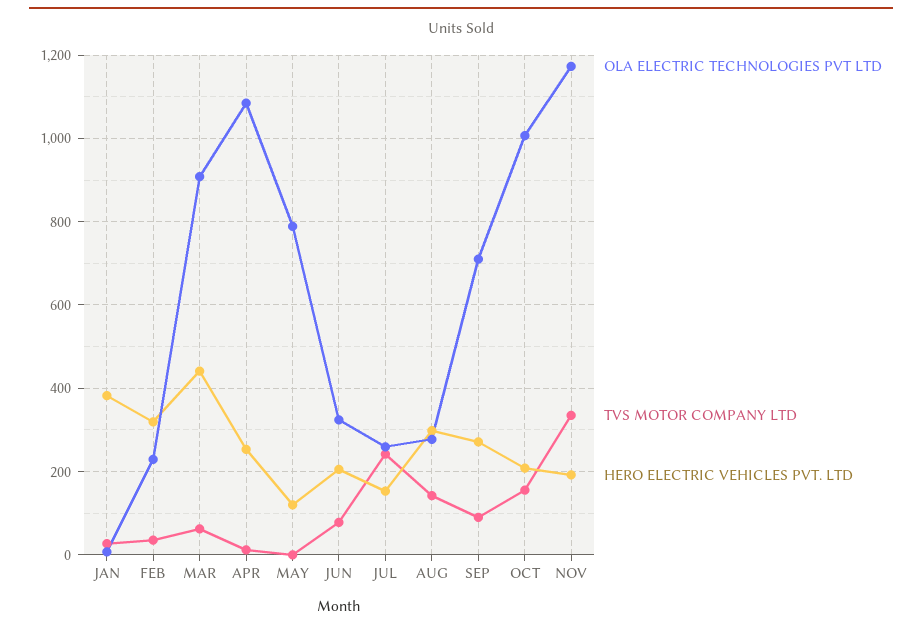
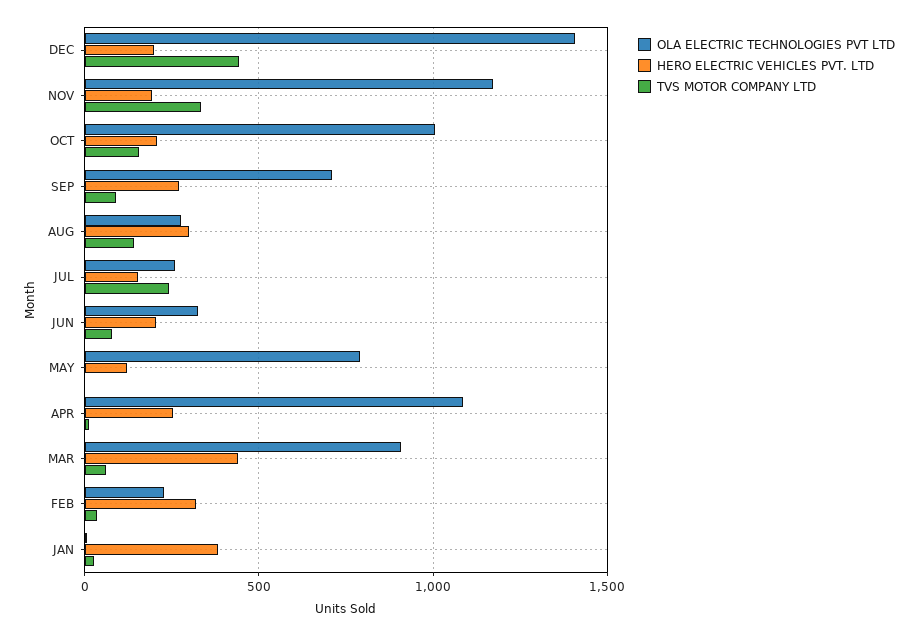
OLA ELECTRIC TECHNOLOGIES PVT LTD, DEC: none -> 1400
HERO ELECTRIC VEHICLES PVT. LTD, DEC: none -> 200
TVS MOTOR COMPANY LTD, DEC: none -> 450

